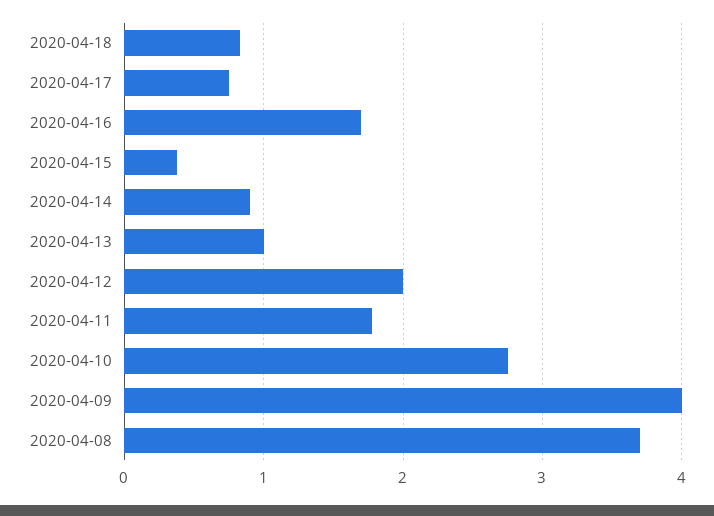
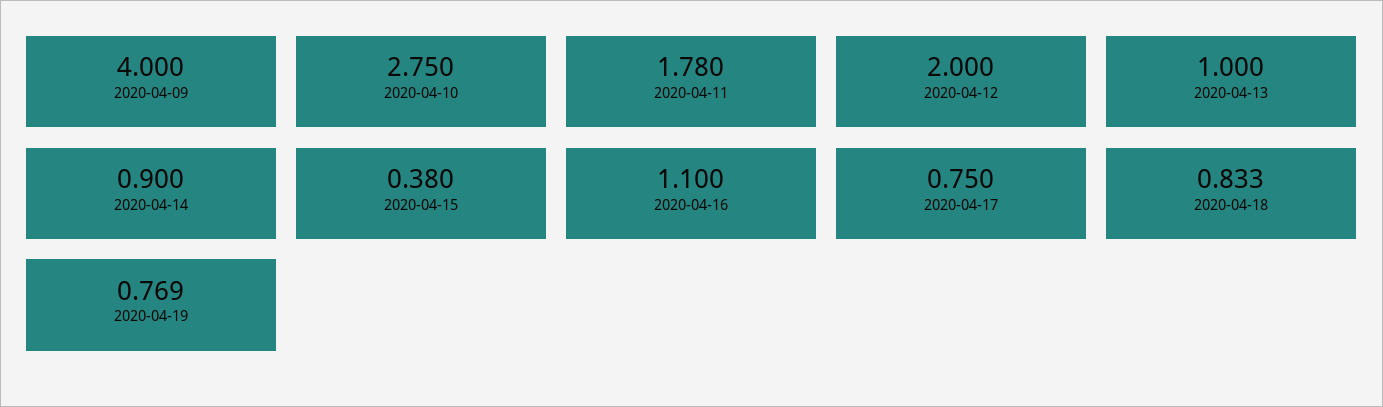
2020-04-16: 1.7 -> 1.1
2020-04-08: 3.7 -> none
2020-04-19: none -> 0.769

